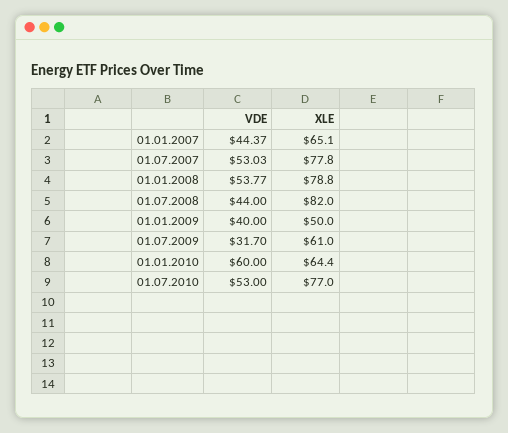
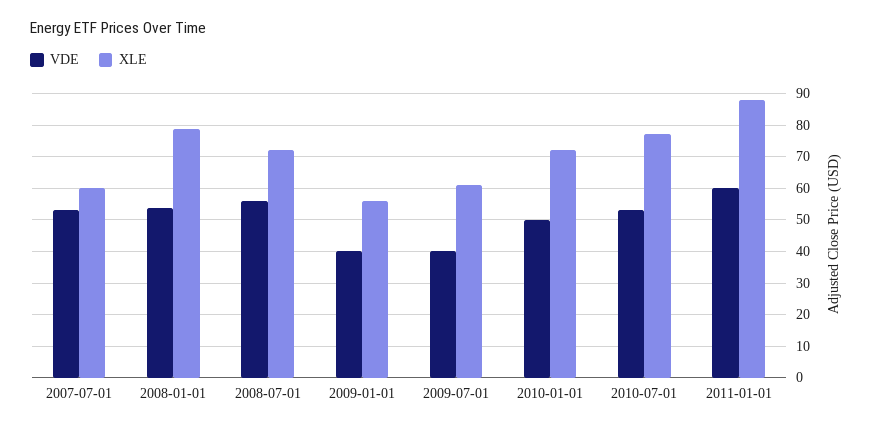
VDE, 01.01.2007: 44.37 -> none
XLE, 01.01.2007: 65.1 -> none
XLE, 01.07.2007: 77.8 -> 60
VDE, 01.07.2008: 44 -> 56
XLE, 01.07.2008: 82 -> 72
XLE, 01.01.2009: 50 -> 56
VDE, 01.07.2009: 31.7 -> 40
VDE, 01.01.2010: 60 -> 50
XLE, 01.01.2010: 64.4 -> 72
VDE, 2011-01-01: none -> 60
XLE, 2011-01-01: none -> 88

